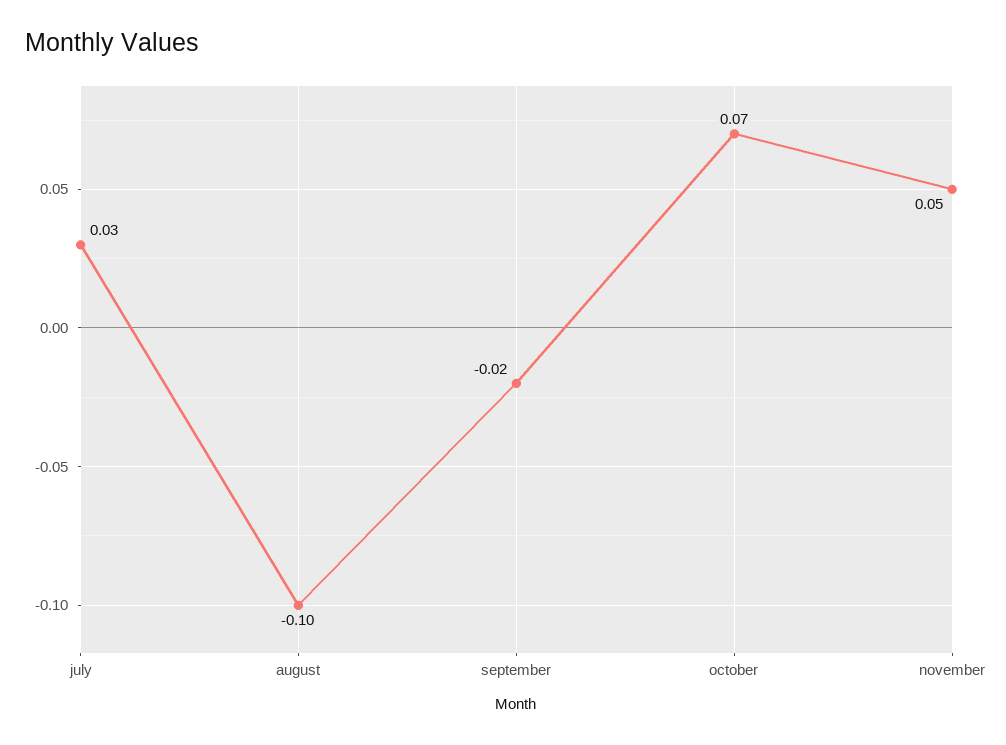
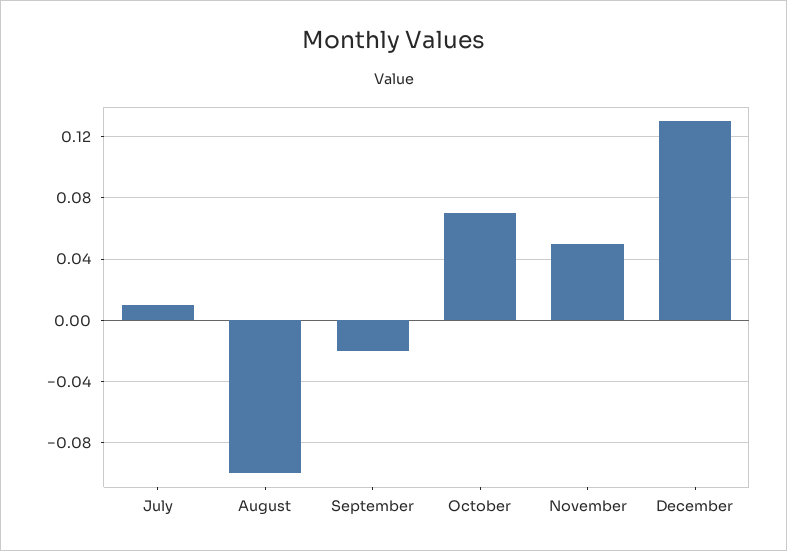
july: 0.03 -> 0.01
December: none -> 0.13

